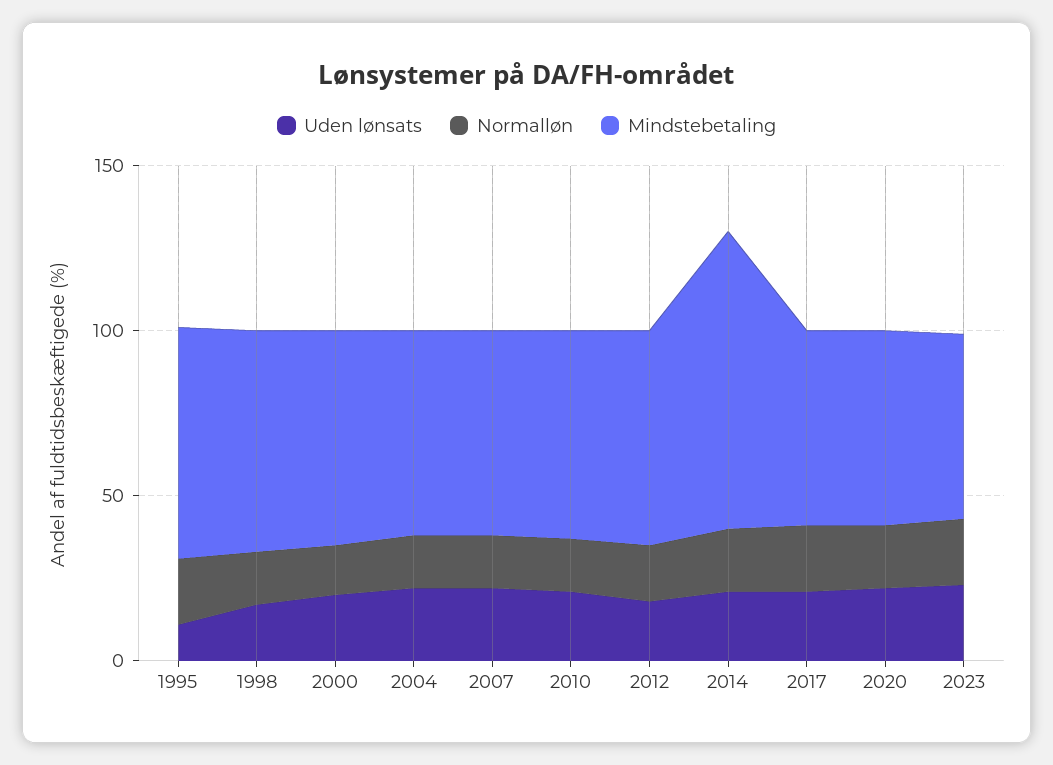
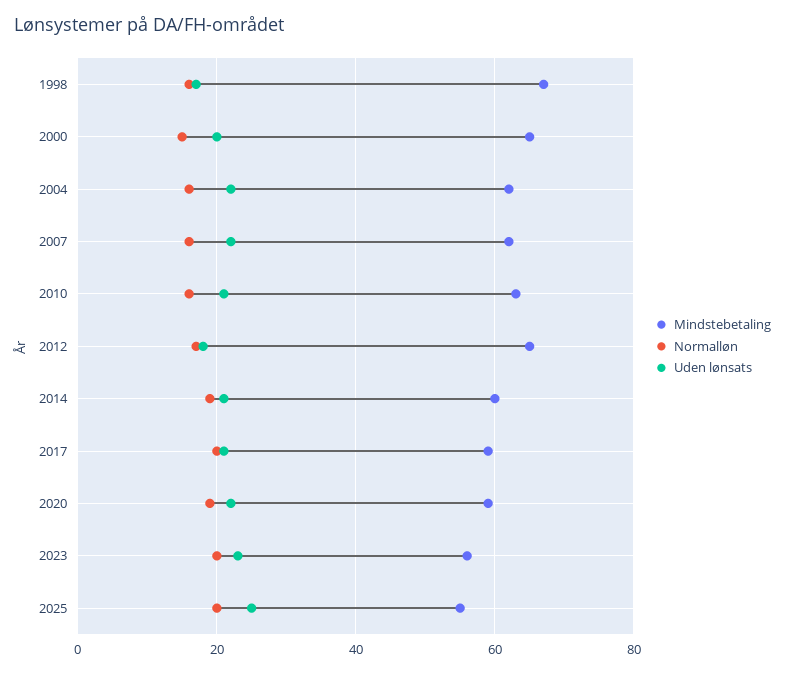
Uden lønsats, 1995: 10 -> none
Normalløn, 1995: 20 -> none
Mindstebetaling, 1995: 70 -> none
Mindstebetaling, 2014: 90 -> 60
Mindstebetaling, 2025: none -> 55
Normalløn, 2025: none -> 20
Uden lønsats, 2025: none -> 25

